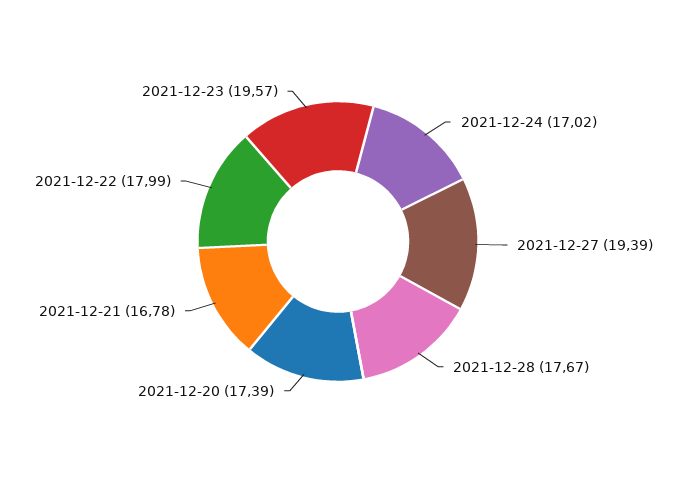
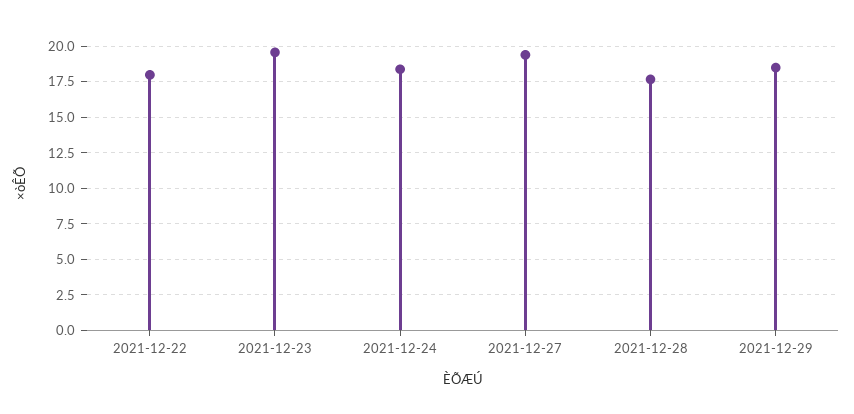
2021-12-24: 17.02 -> 18.5
2021-12-20: 17.39 -> none
2021-12-21: 16.78 -> none
2021-12-29: none -> 18.5

